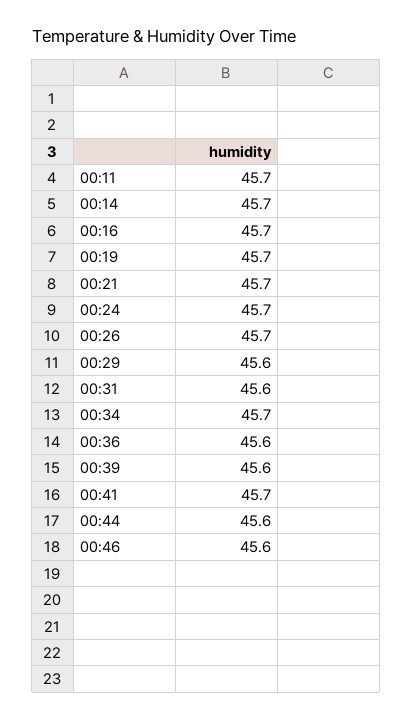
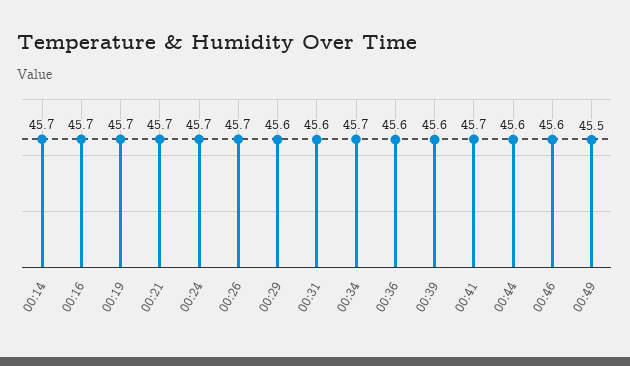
00:11: 45.7 -> none
00:49: none -> 45.5

